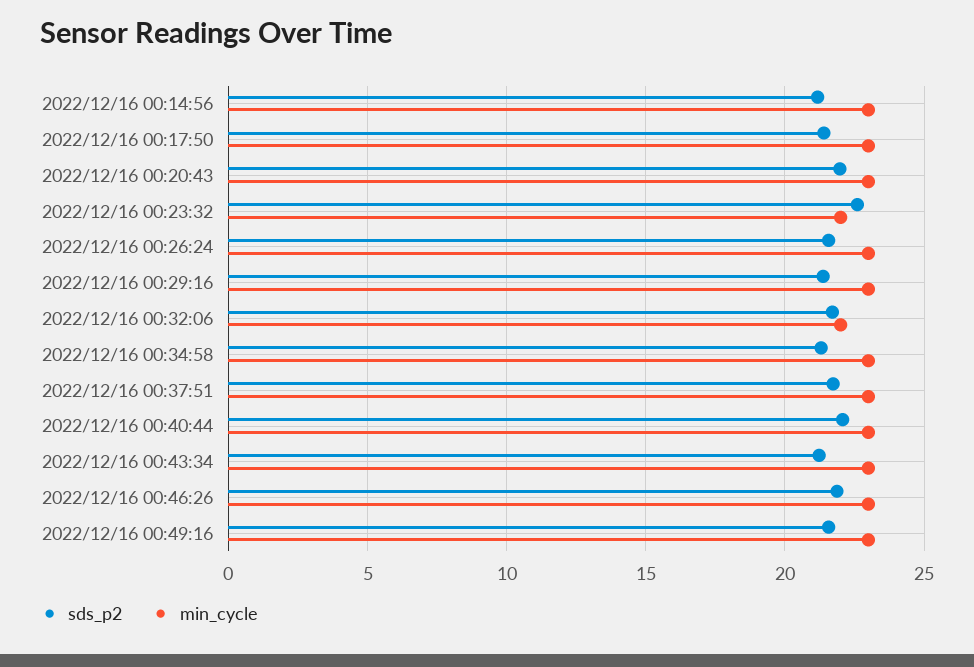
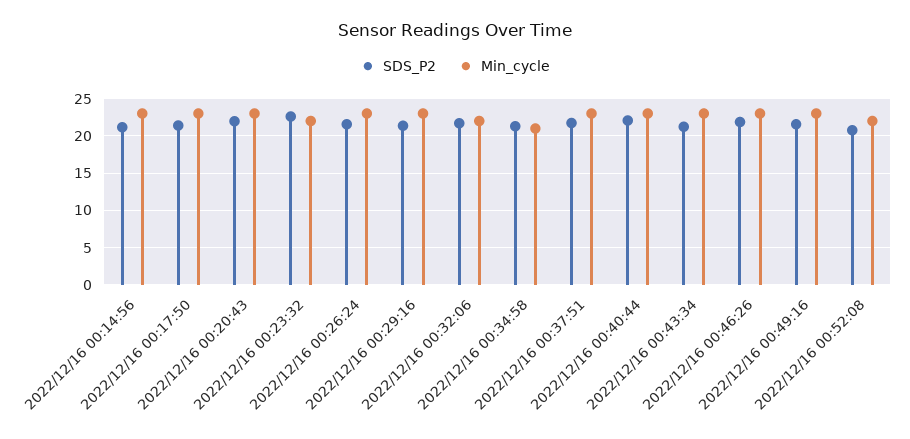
min_cycle, 2022/12/16 00:34:58: 23 -> 21
sds_p2, 2022/12/16 00:52:08: none -> 21
min_cycle, 2022/12/16 00:52:08: none -> 22

